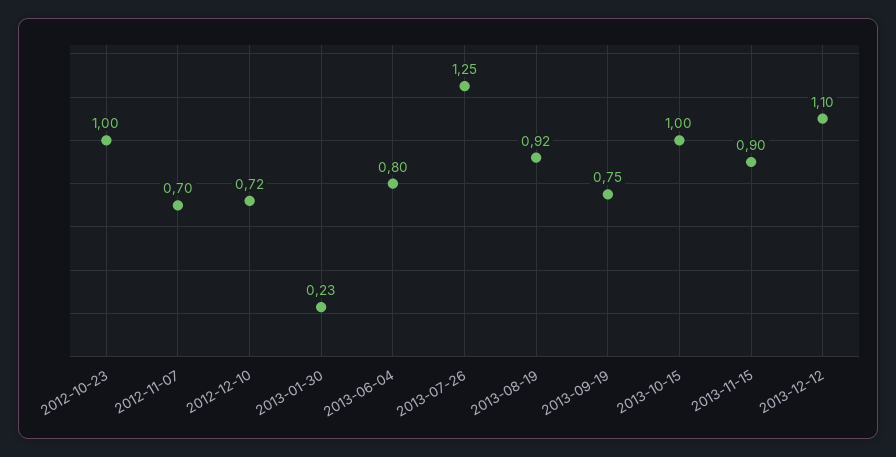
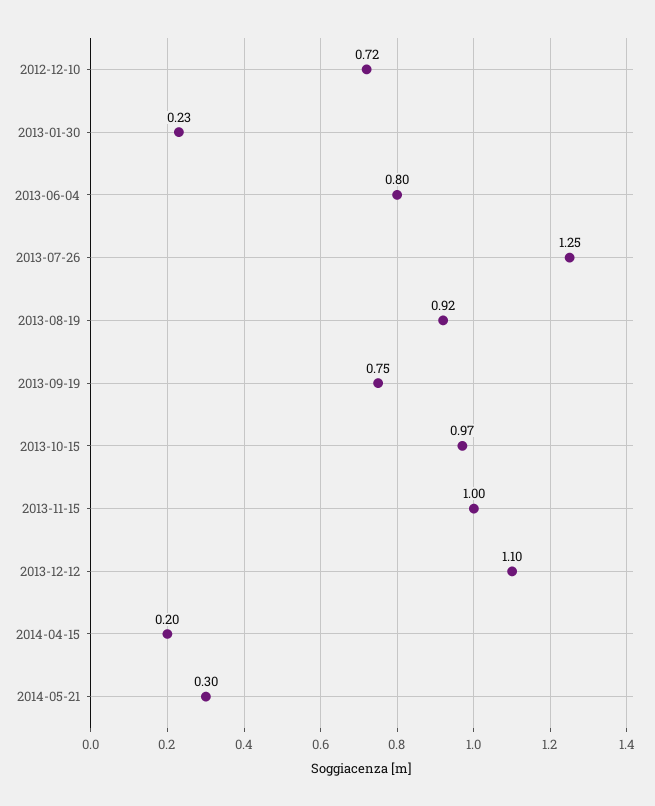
2012-10-23: 1 -> none
2012-11-07: 0.7 -> none
2013-10-15: 1 -> 0.97
2013-11-15: 0.9 -> 1
2014-04-15: none -> 0.2
2014-05-21: none -> 0.3

